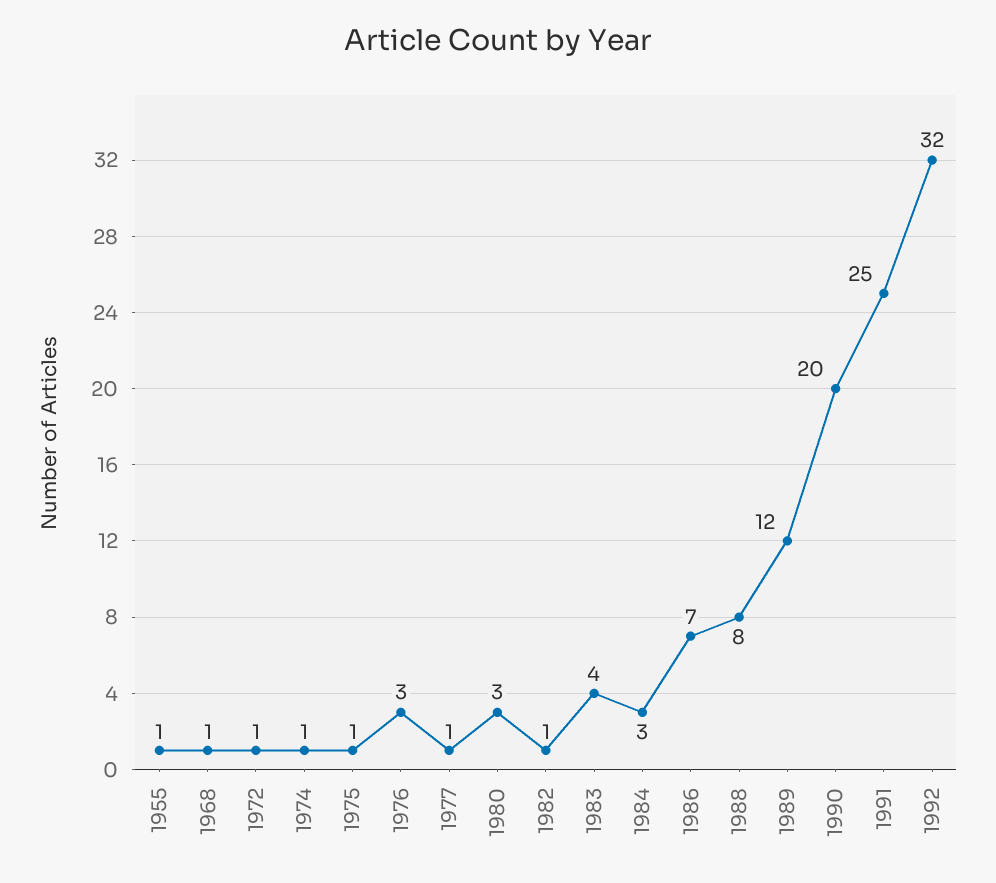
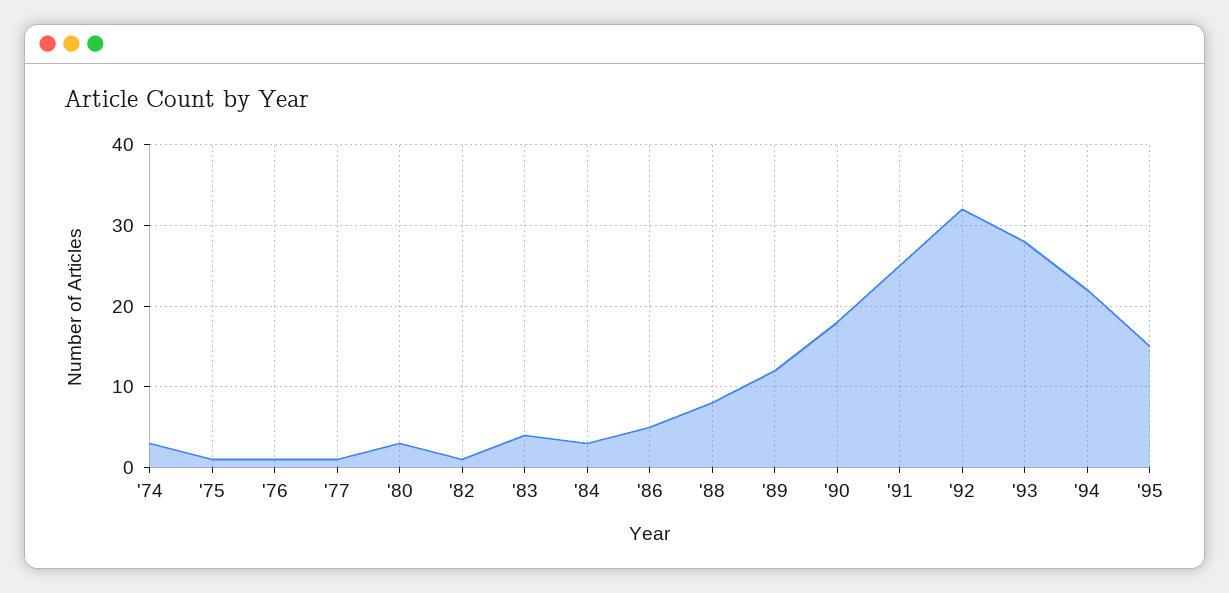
1955: 1 -> none
1968: 1 -> none
1972: 1 -> none
1974: 1 -> 3
1976: 3 -> 1
1986: 7 -> 5
1990: 20 -> 18
'93: none -> 28
'94: none -> 22
'95: none -> 15

